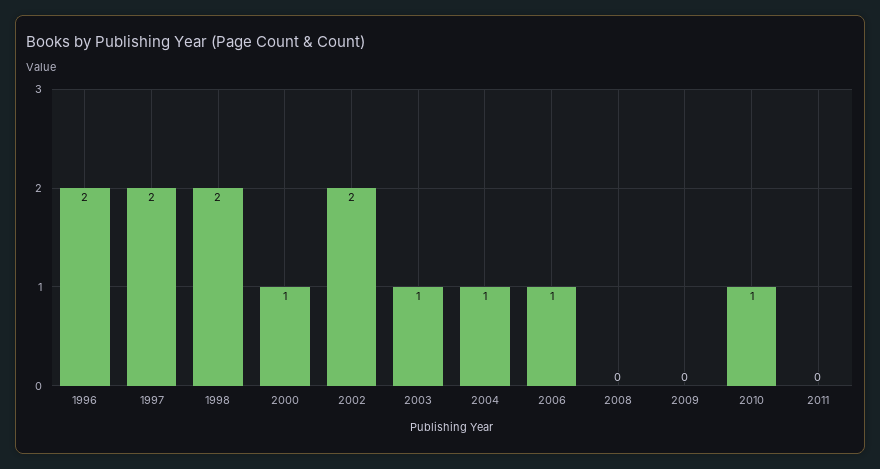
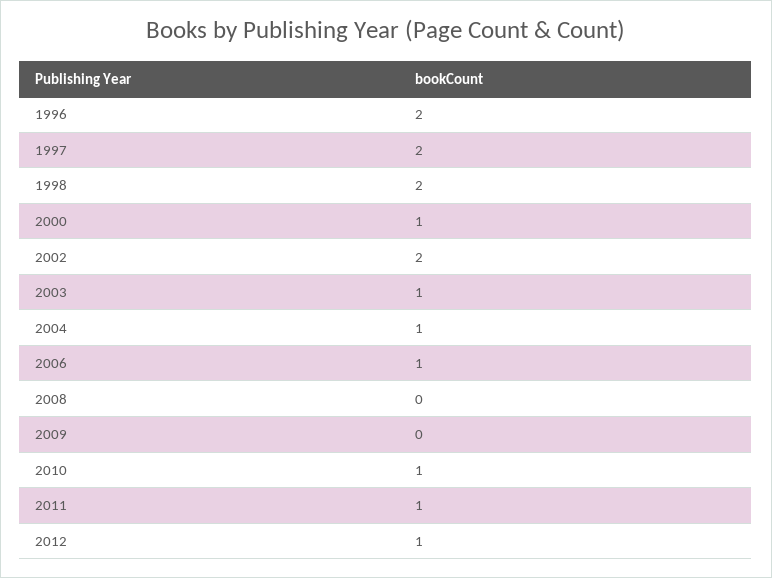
2011: 0 -> 1
2012: none -> 1

